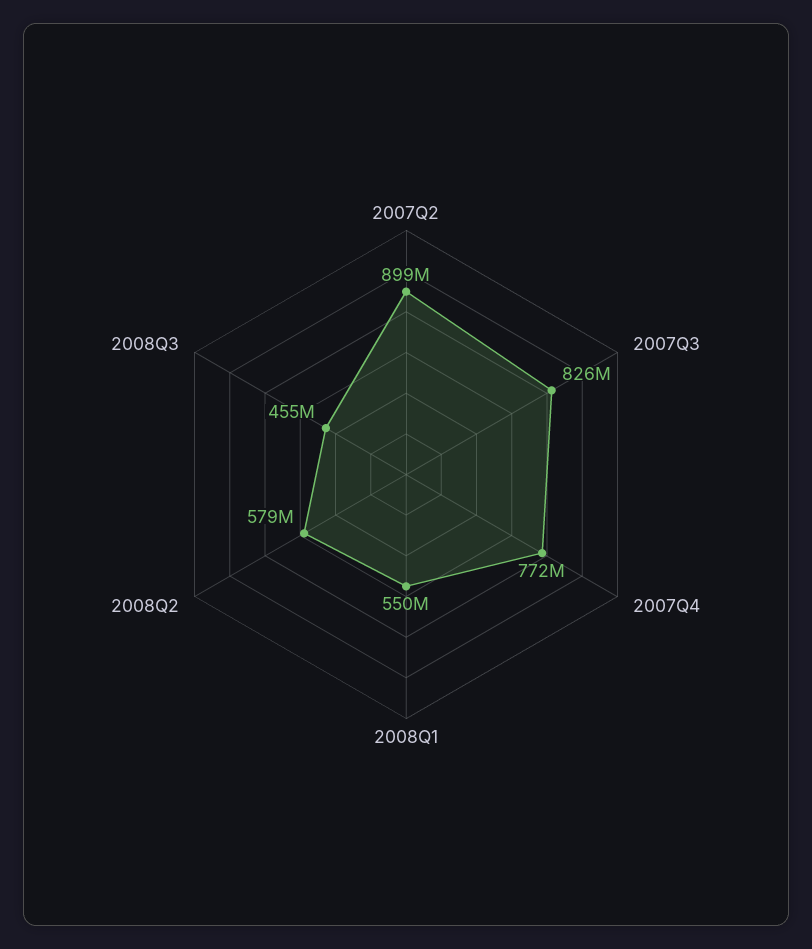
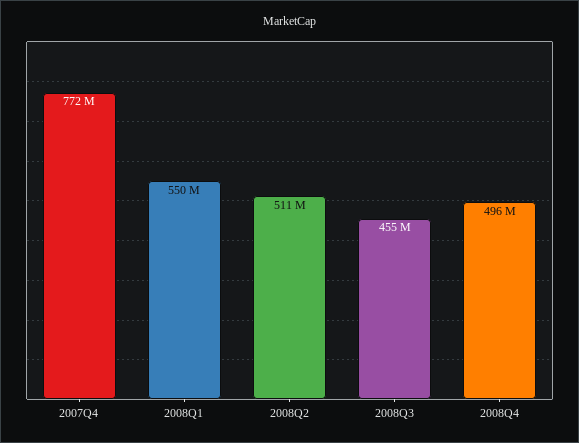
2007Q2: 899000000 -> none
2007Q3: 826000000 -> none
2008Q2: 579000000 -> 511000000
2008Q4: none -> 496000000

